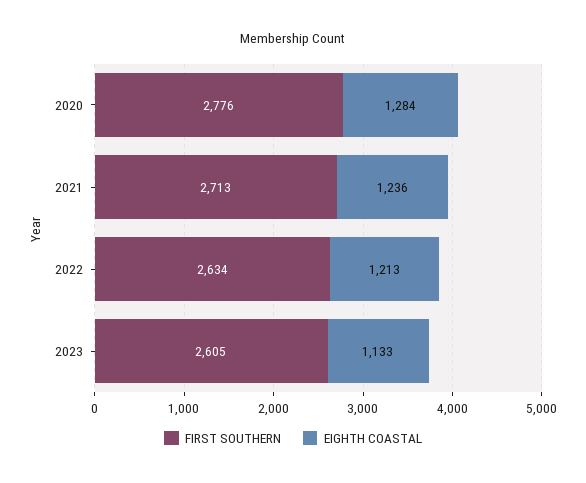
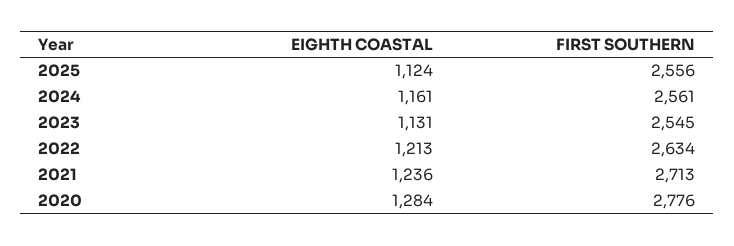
FIRST SOUTHERN, 2023: 2605 -> 2545
EIGHTH COASTAL, 2023: 1133 -> 1131
EIGHTH COASTAL, 2025: none -> 1124
FIRST SOUTHERN, 2025: none -> 2556
EIGHTH COASTAL, 2024: none -> 1161
FIRST SOUTHERN, 2024: none -> 2561

